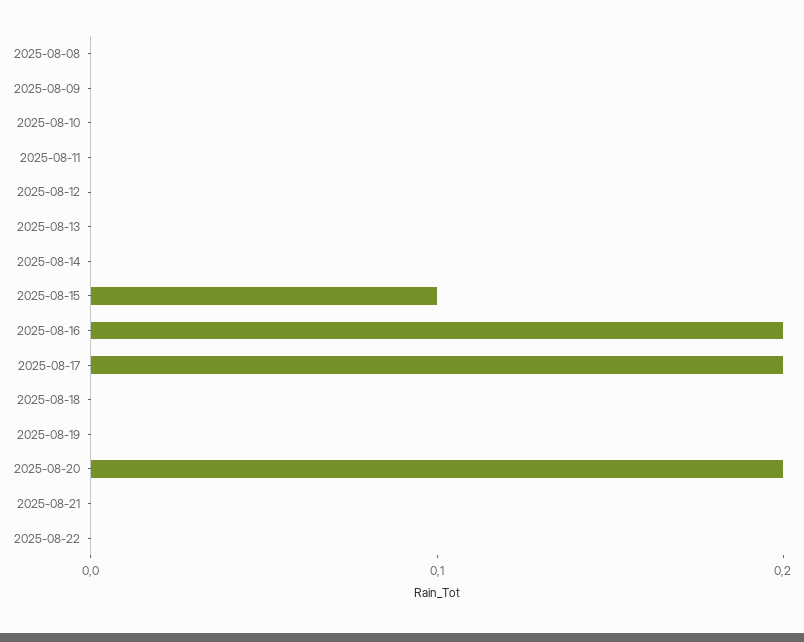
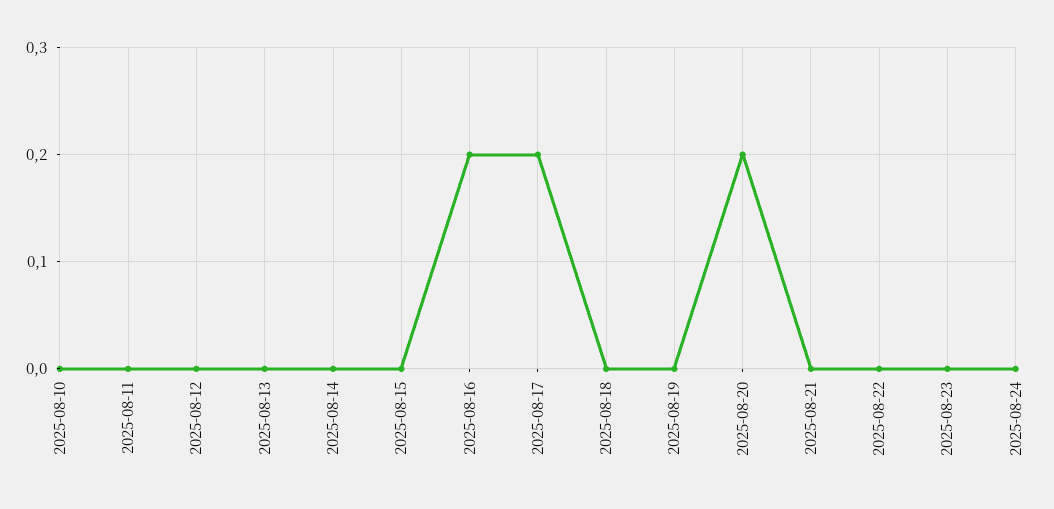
2025-08-08: 0 -> none
2025-08-09: 0 -> none
2025-08-15: 0.1 -> 0
2025-08-23: none -> 0
2025-08-24: none -> 0

